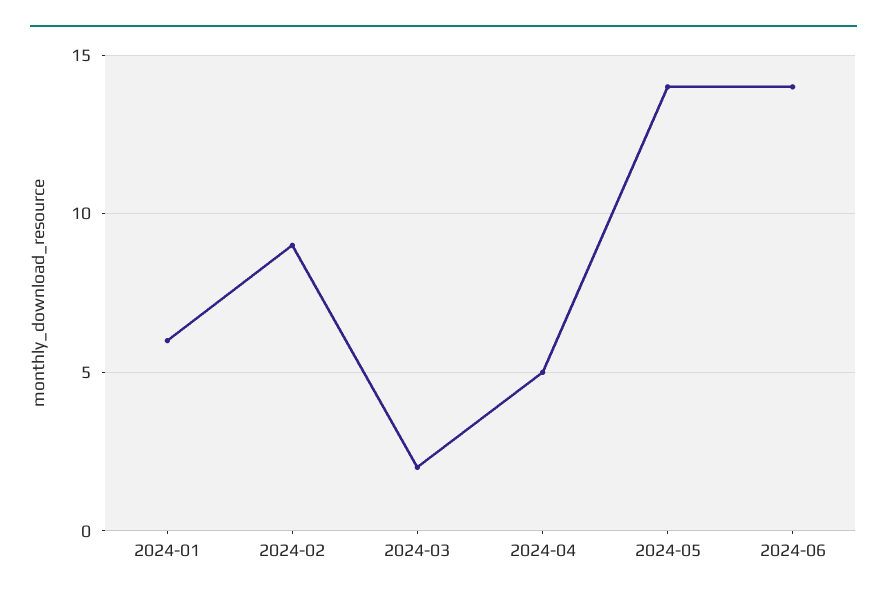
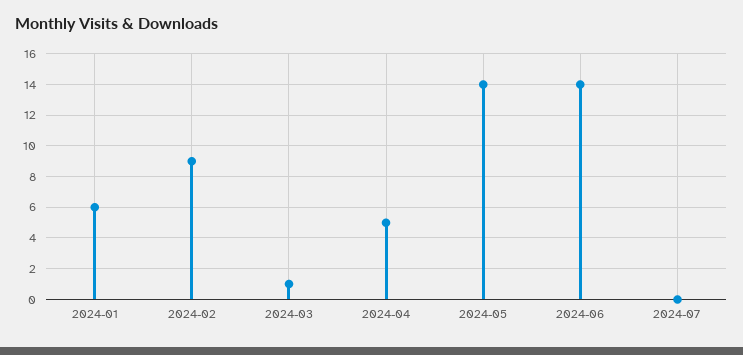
2024-03: 2 -> 1
2024-07: none -> 0

